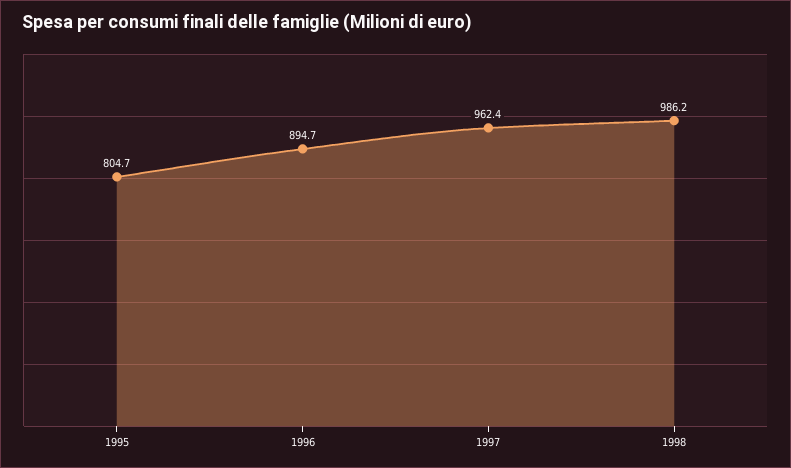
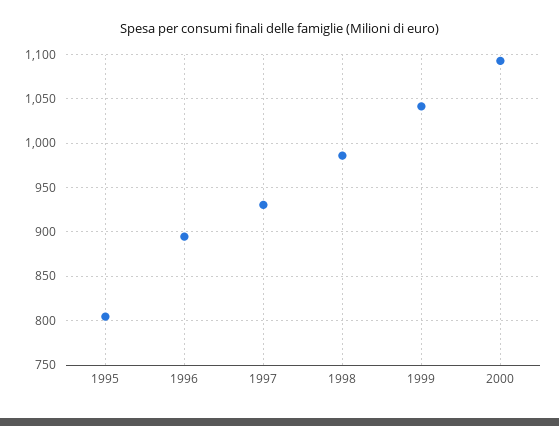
1997: 962.4 -> 930
1999: none -> 1040
2000: none -> 1090

